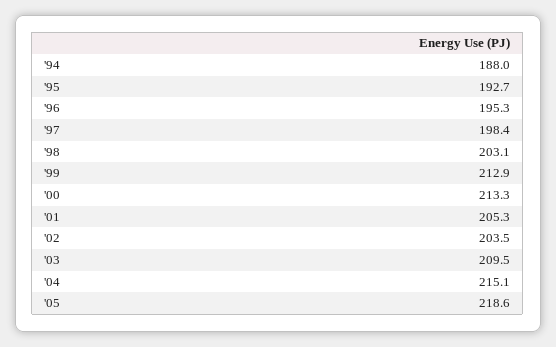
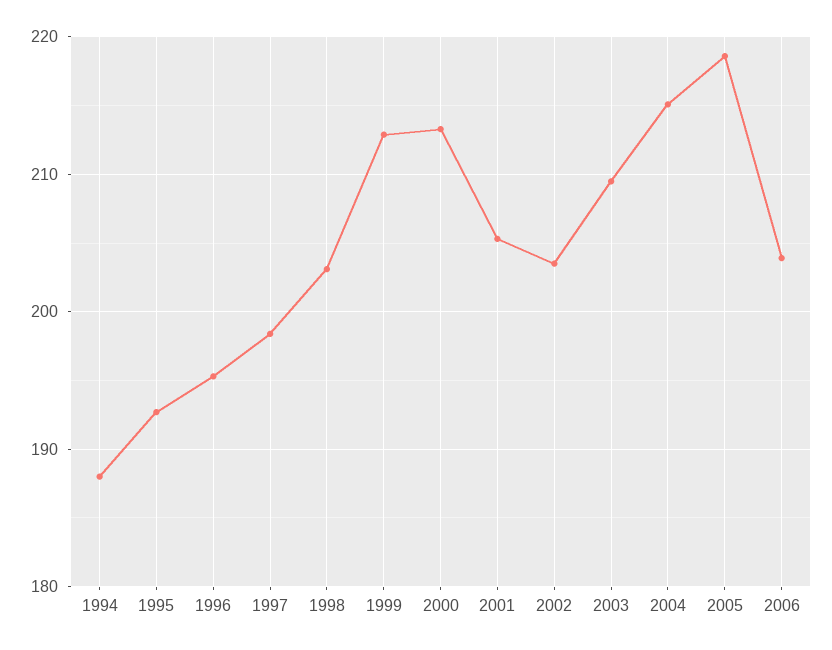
2006: none -> 204

